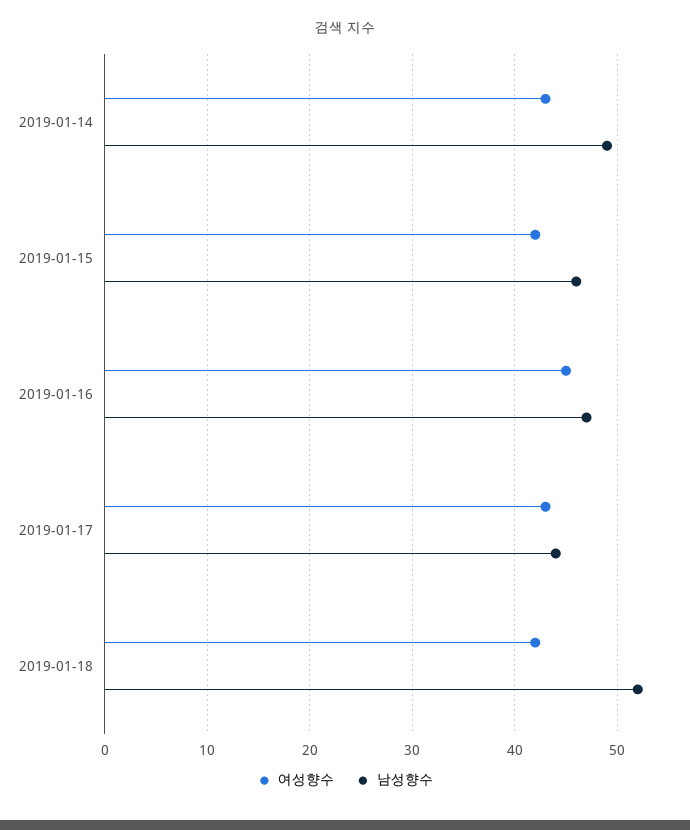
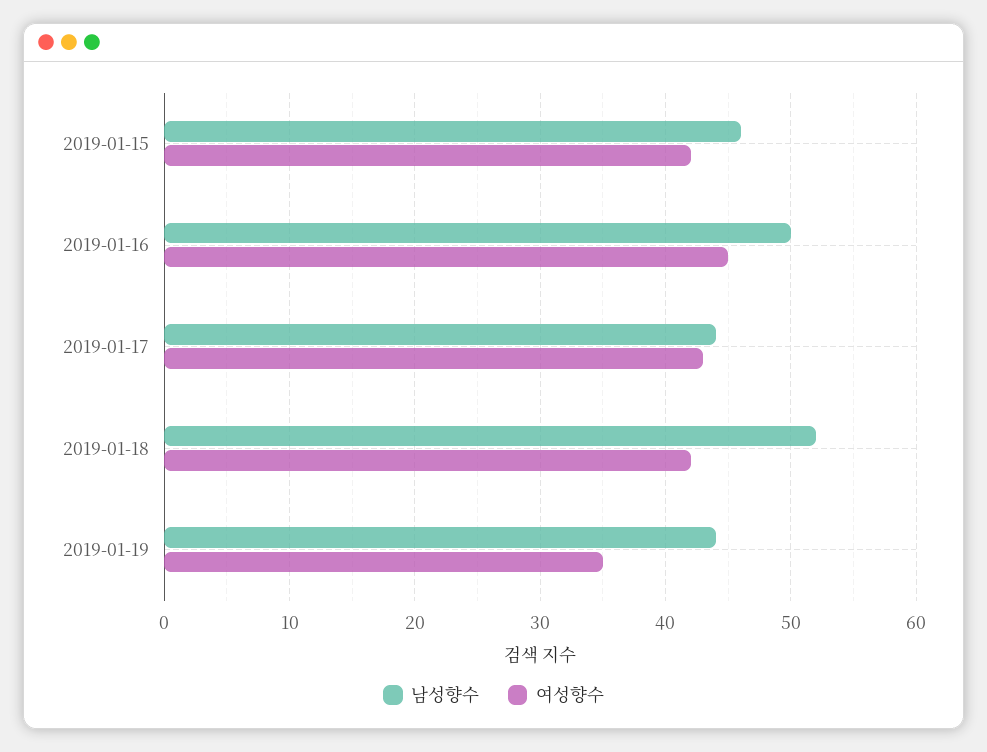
여성향수, 2019-01-14: 43 -> none
남성향수, 2019-01-14: 49 -> none
남성향수, 2019-01-16: 47 -> 50
남성향수, 2019-01-19: none -> 44
여성향수, 2019-01-19: none -> 35

